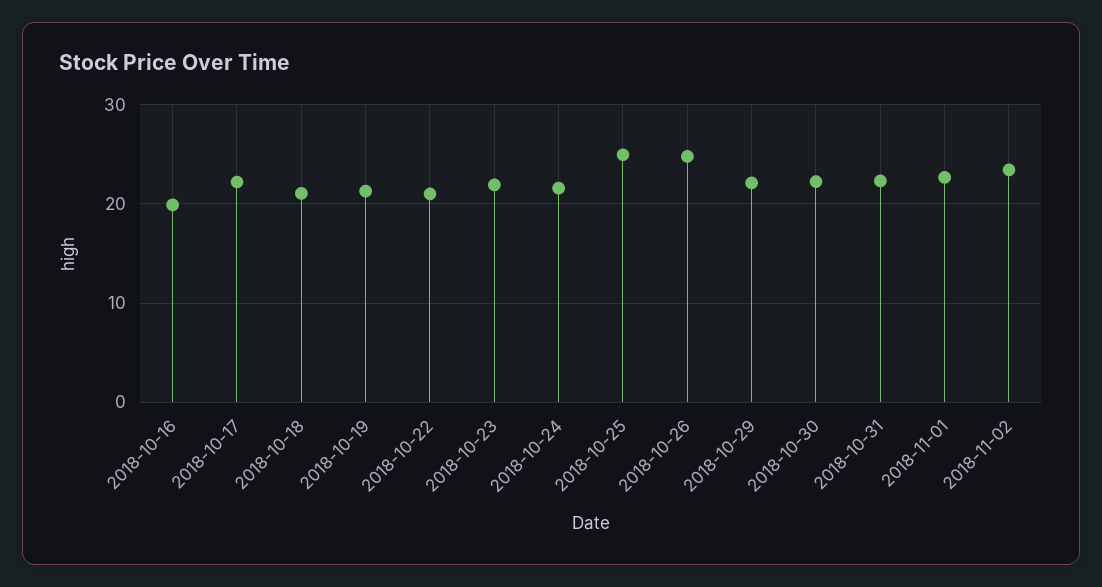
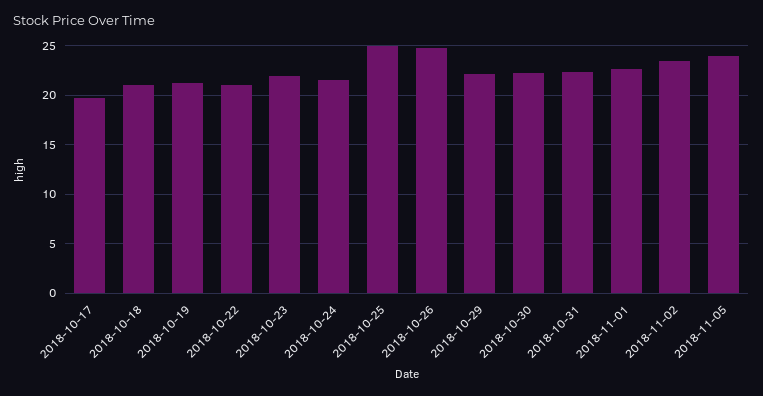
2018-10-16: 20 -> none
2018-10-17: 22 -> 20
2018-11-05: none -> 24

